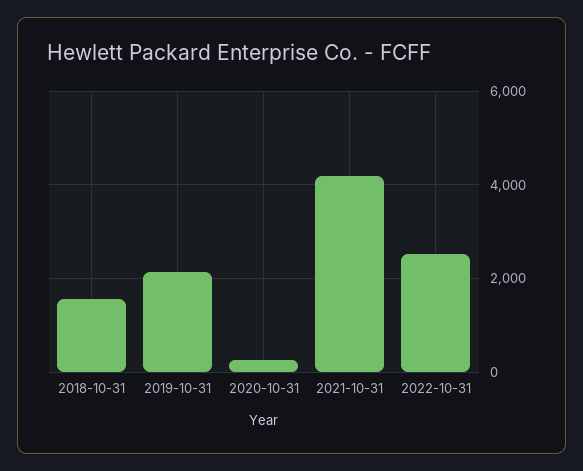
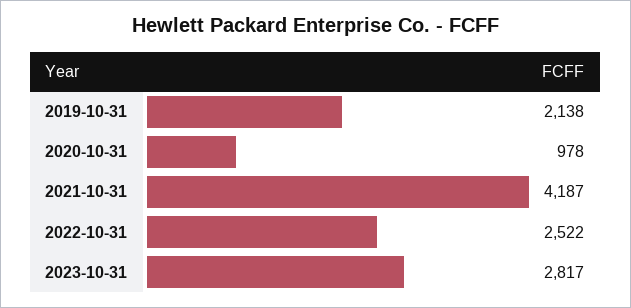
2018-10-31: 1600 -> none
2020-10-31: 200 -> 978
2023-10-31: none -> 2817

